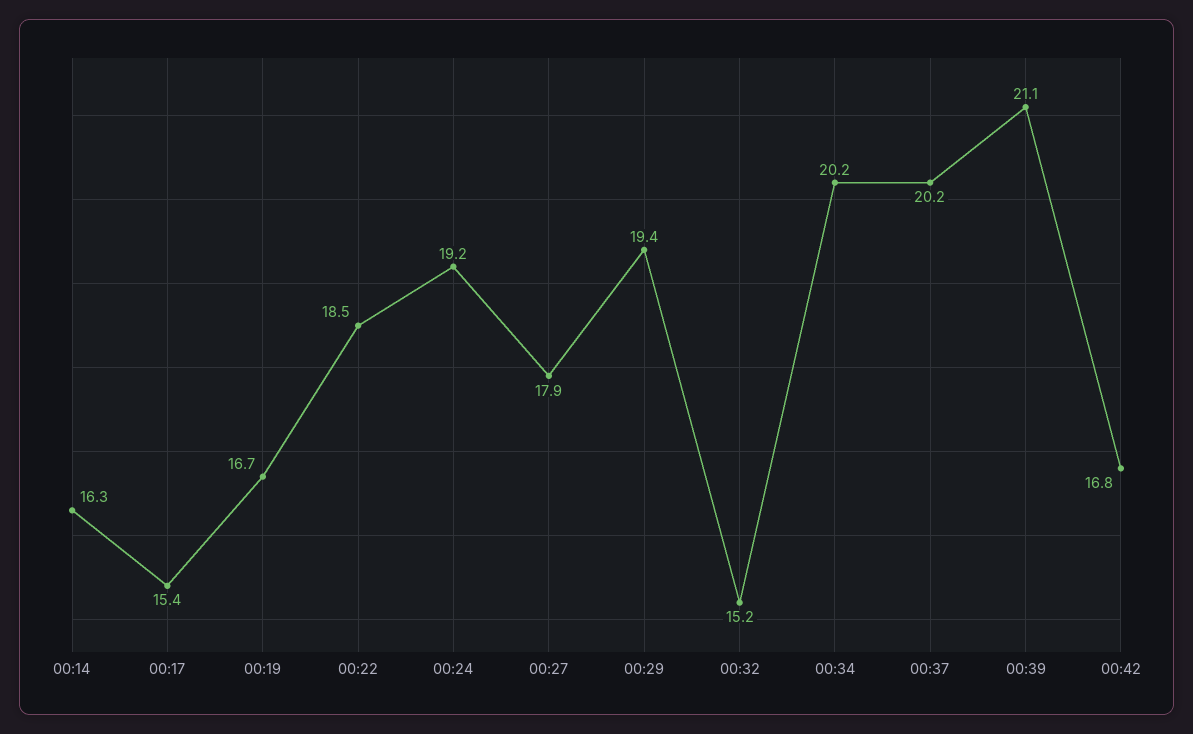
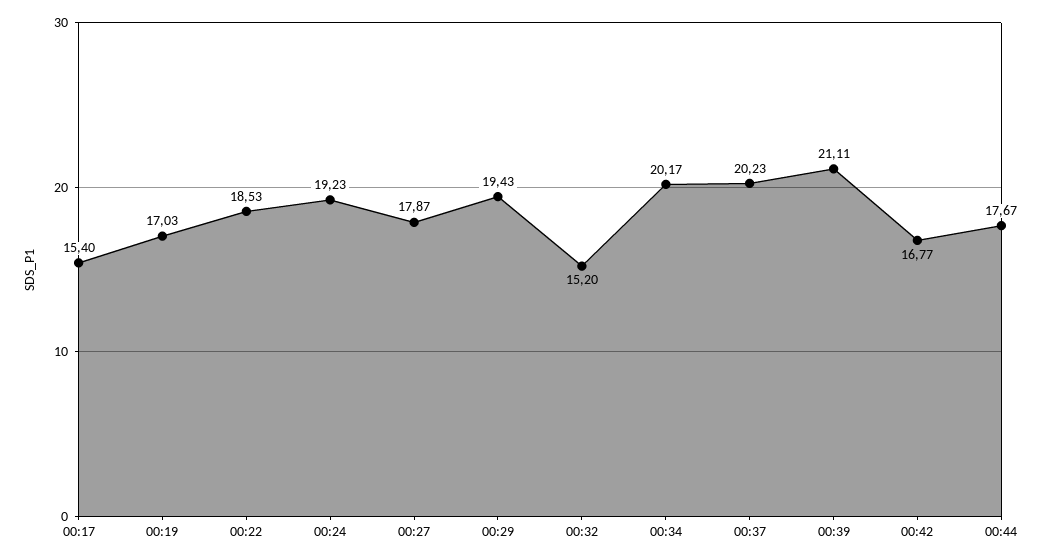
00:14: 16.3 -> none
00:19: 16.7 -> 17.03
00:44: none -> 17.67

